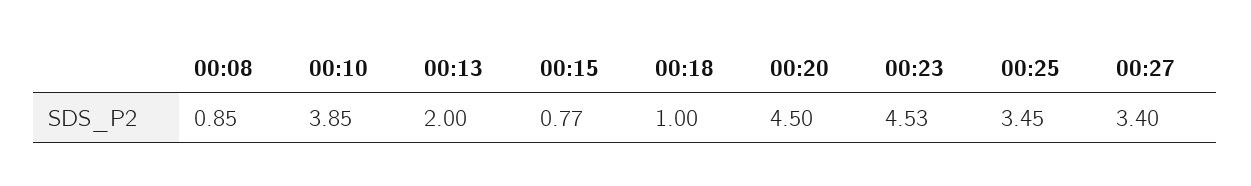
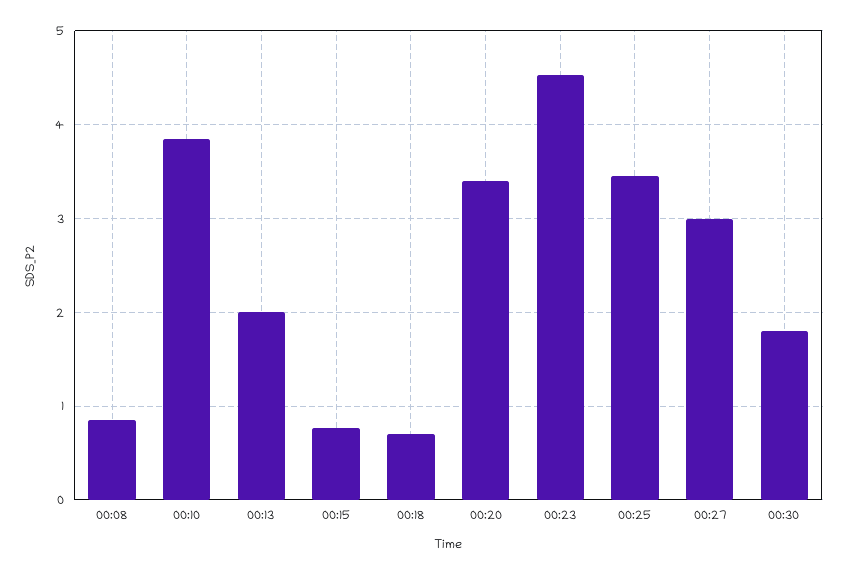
00:18: 1 -> 0.7
00:20: 4.5 -> 3.4
00:27: 3.4 -> 3
00:30: none -> 1.8

